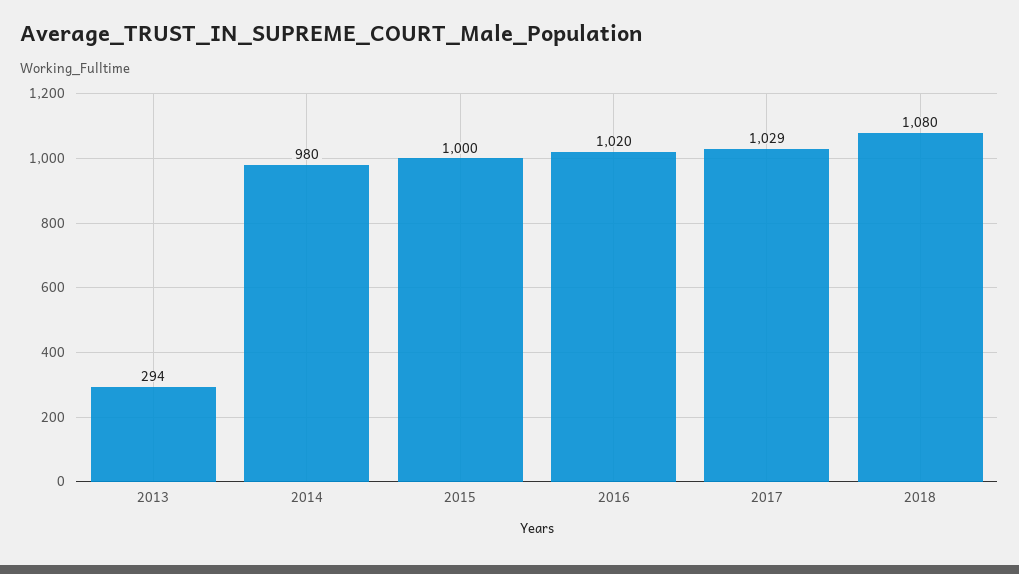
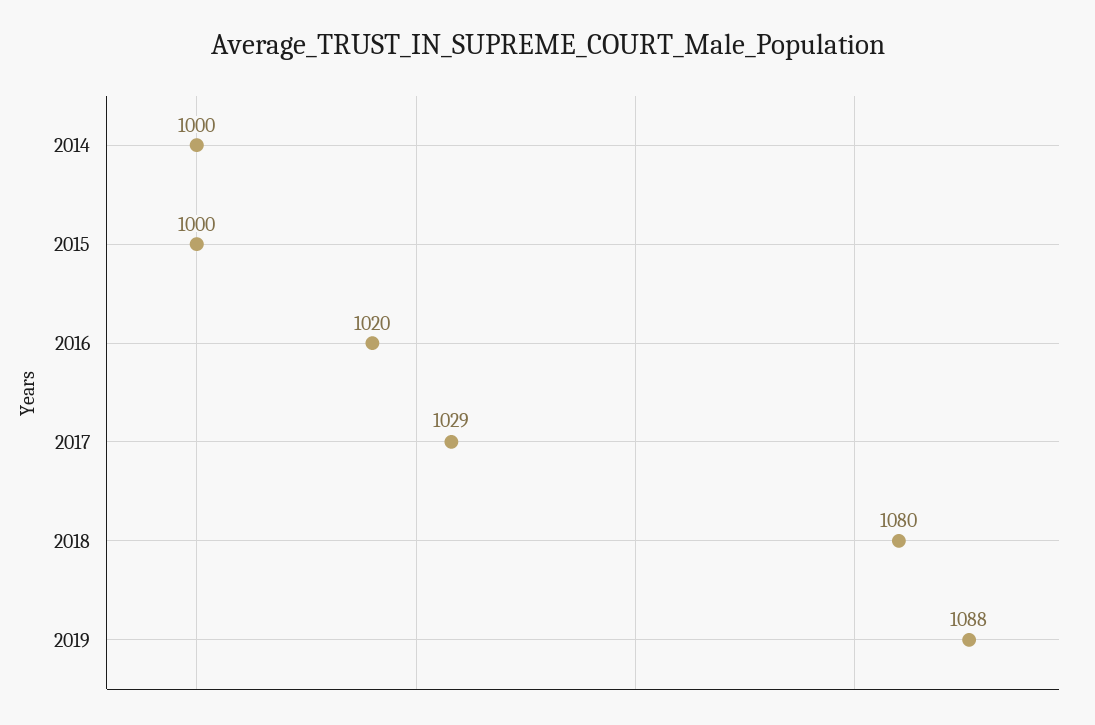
2013: 294 -> none
2014: 980 -> 1000
2019: none -> 1088

